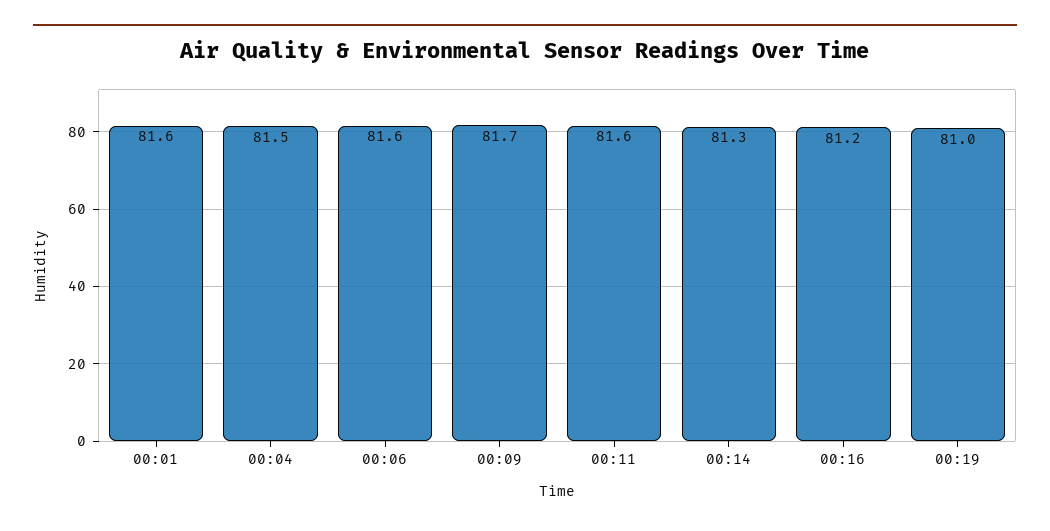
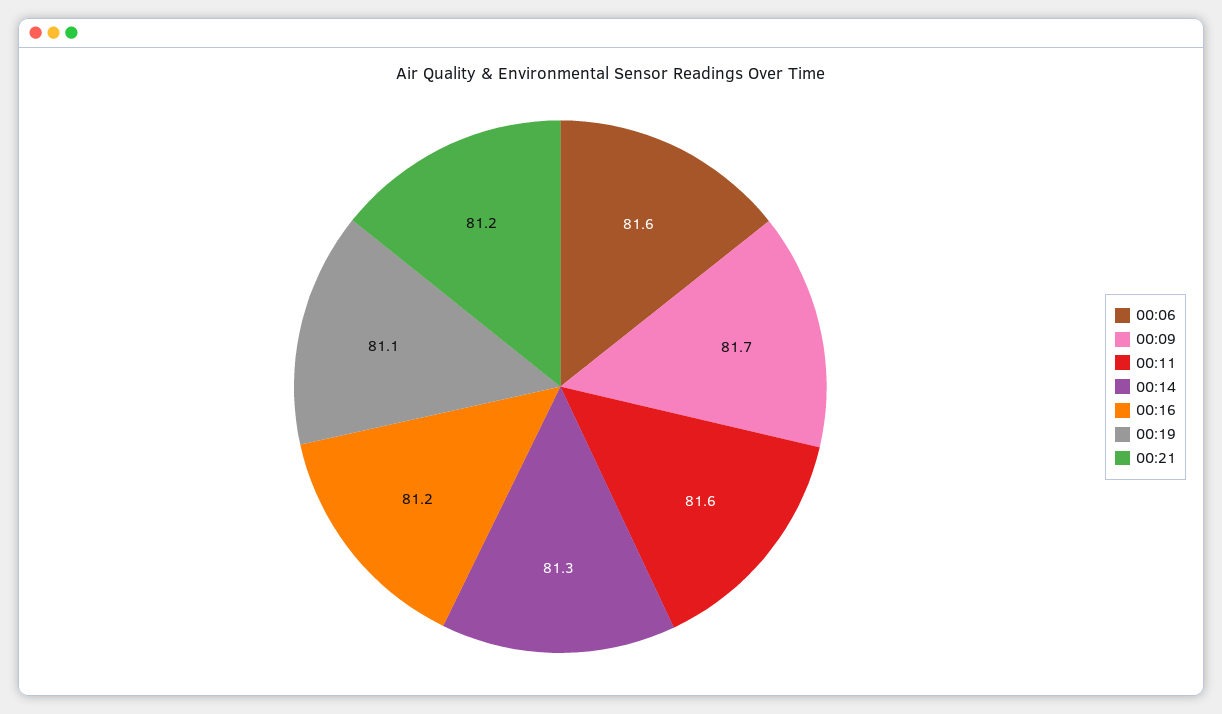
00:01: 81.6 -> none
00:04: 81.5 -> none
00:19: 81 -> 81.1
00:21: none -> 81.2

